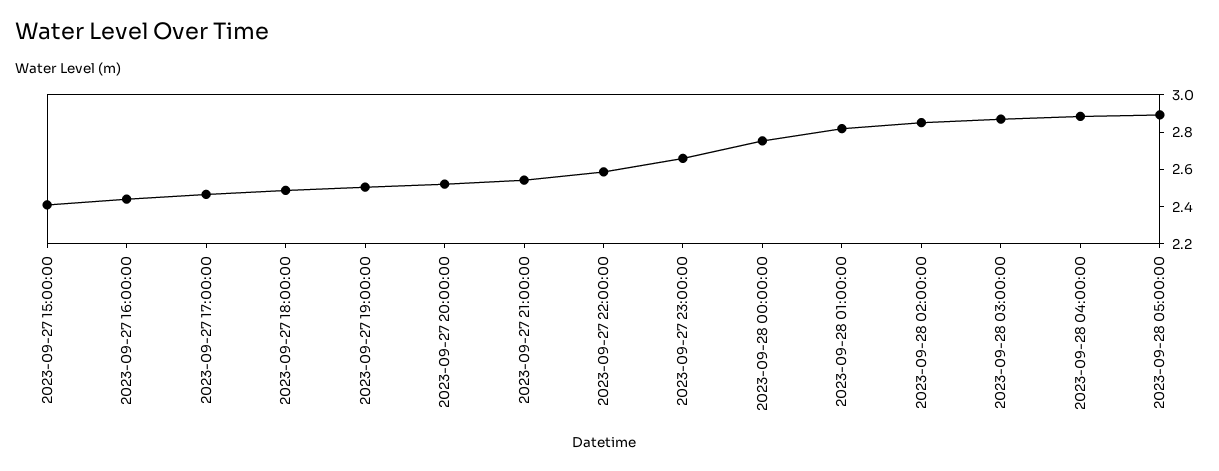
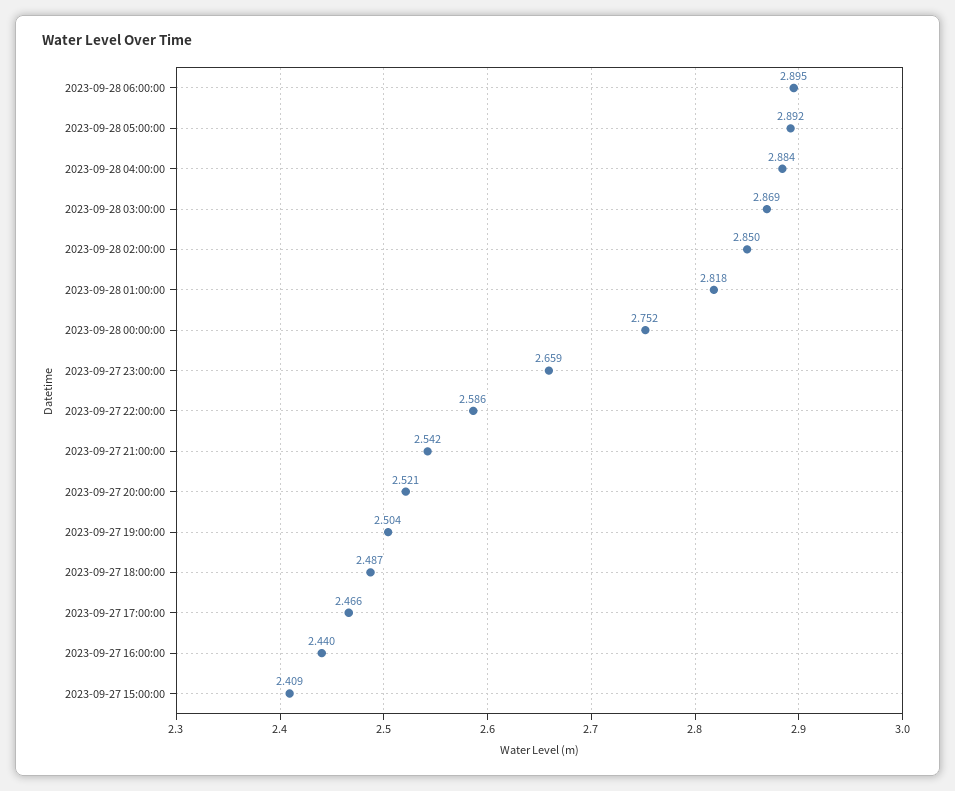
2023-09-28 06:00:00: none -> 2.895

